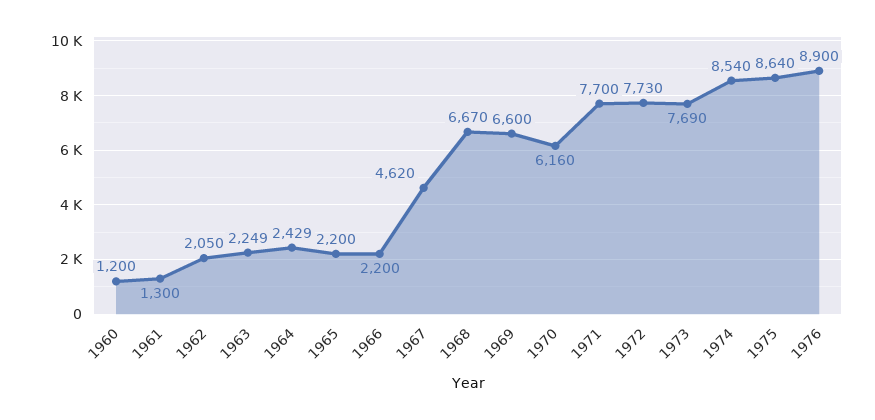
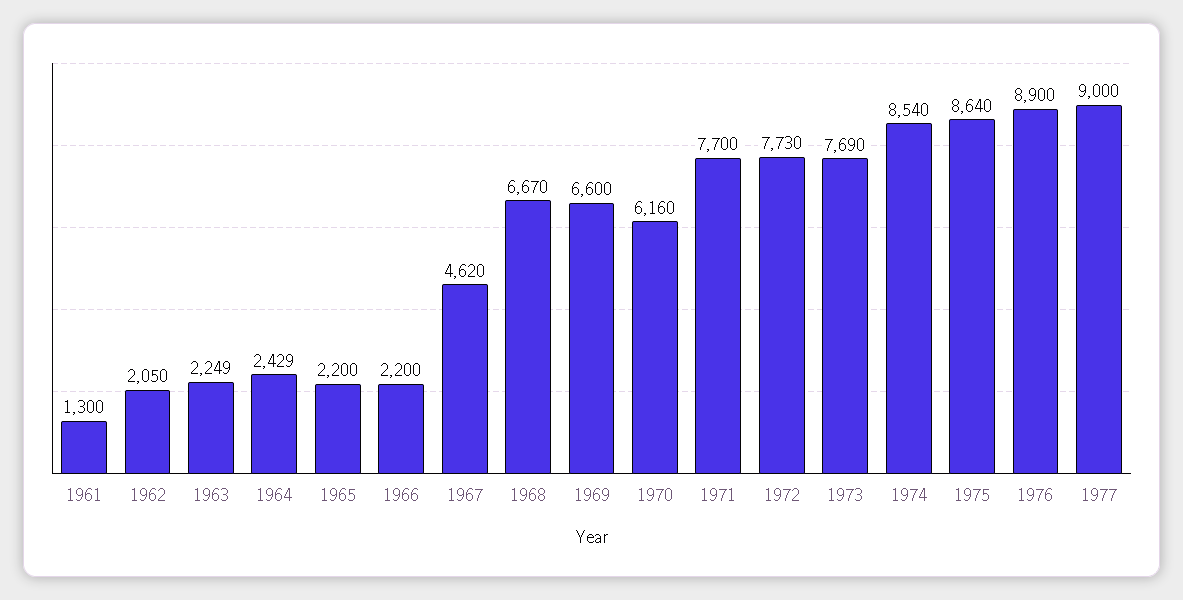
1960: 1200 -> none
1977: none -> 9000

